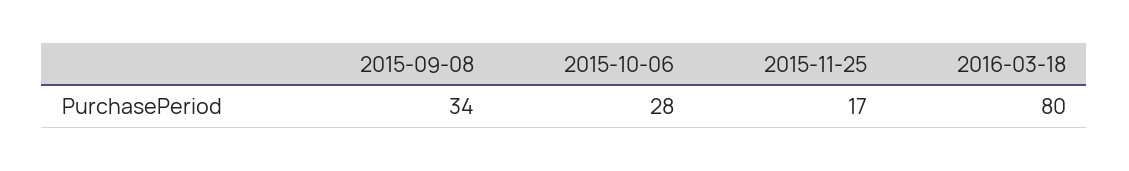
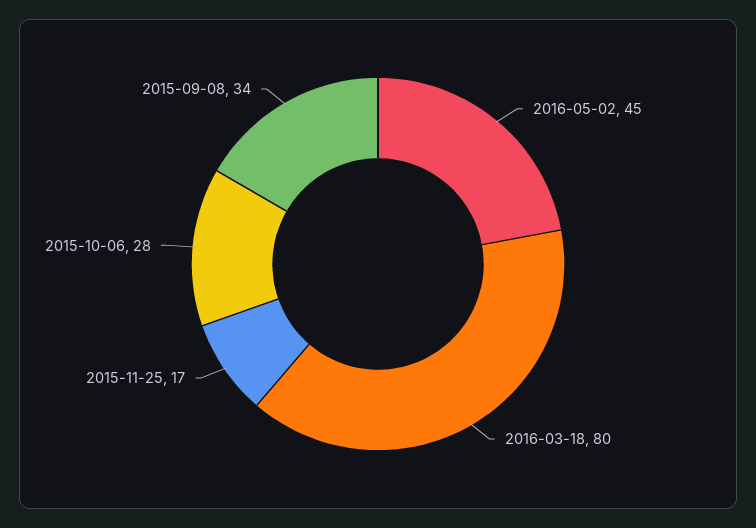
2016-05-02: none -> 45

